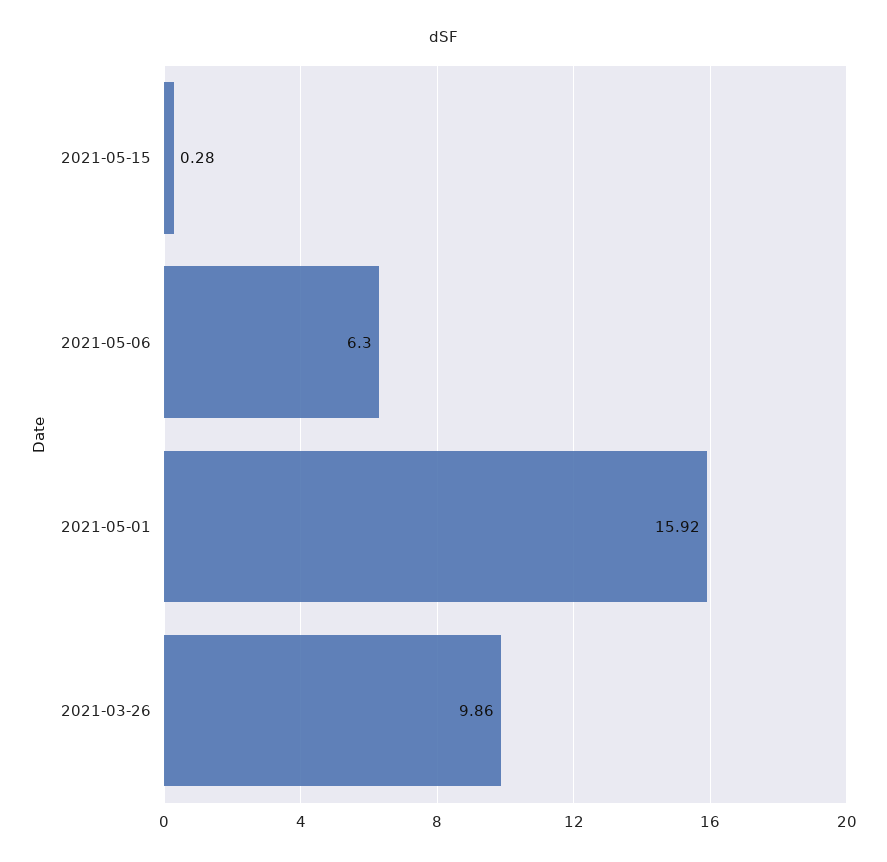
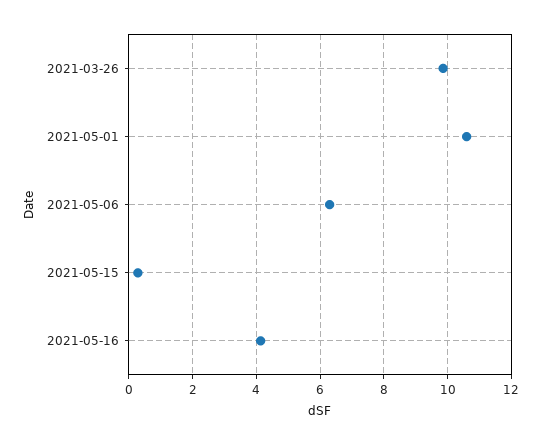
2021-05-01: 15.92 -> 10.6
2021-05-16: none -> 4.2

